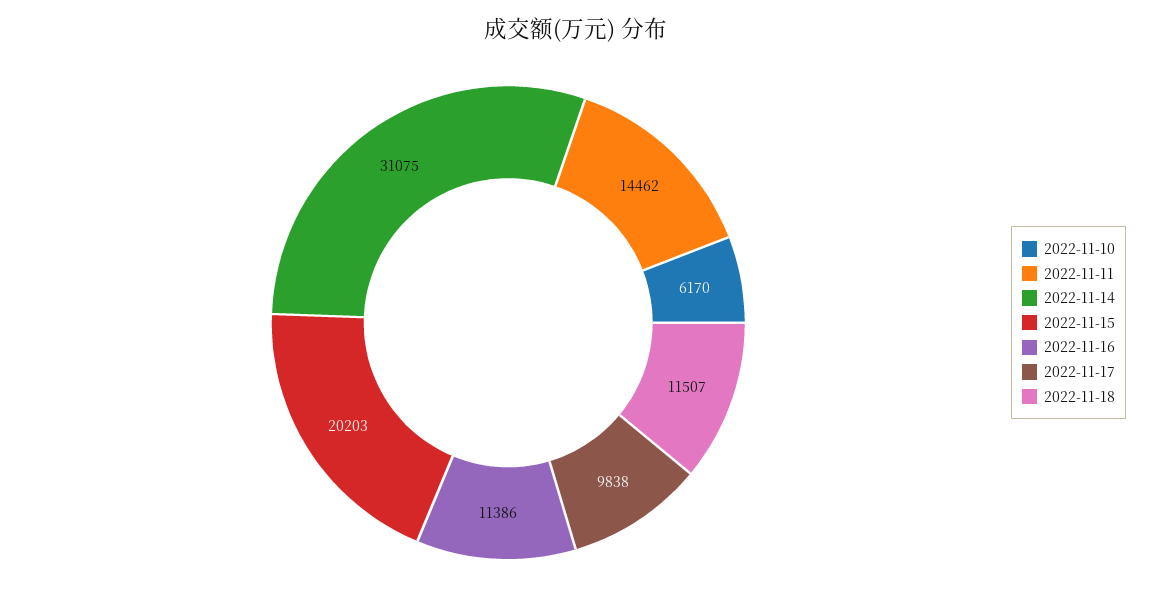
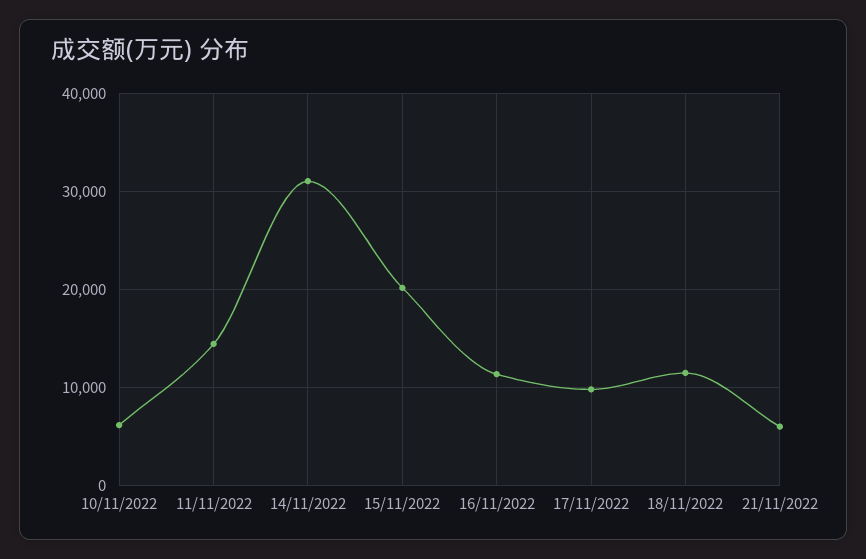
21/11/2022: none -> 6000

